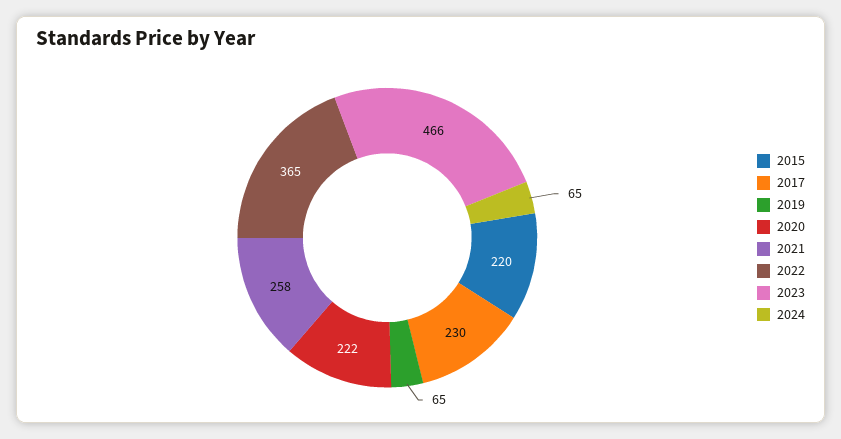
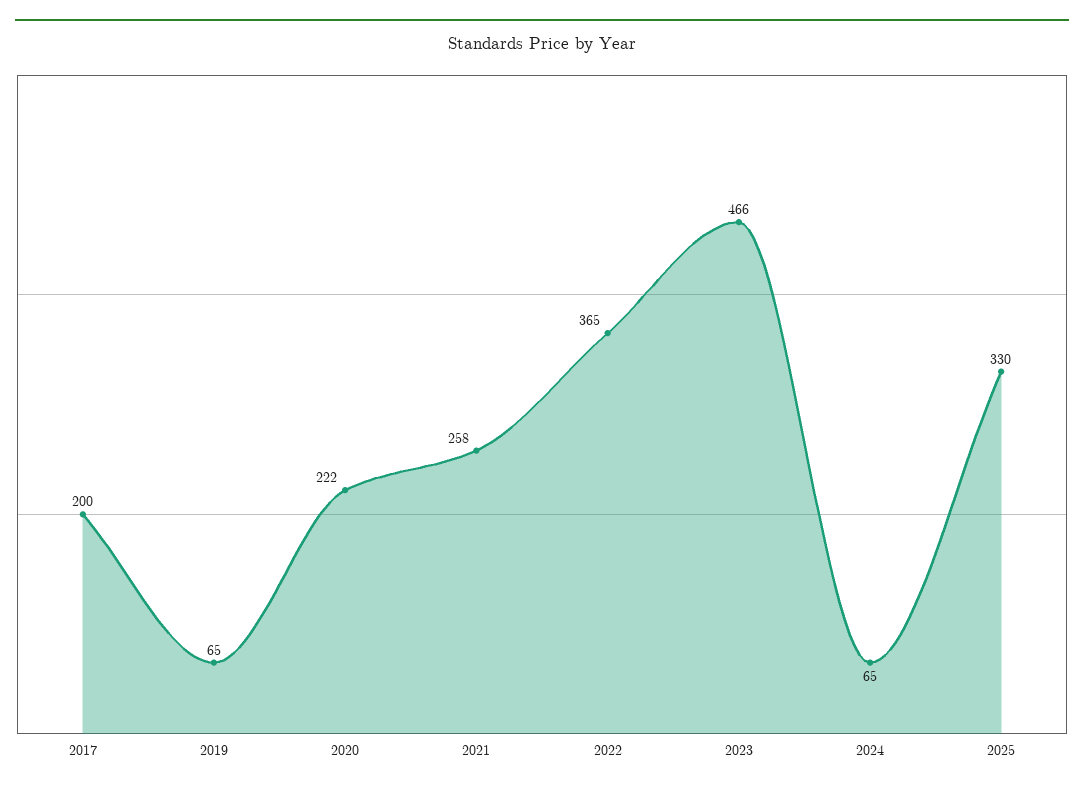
2015: 220 -> none
2017: 230 -> 200
2025: none -> 330

